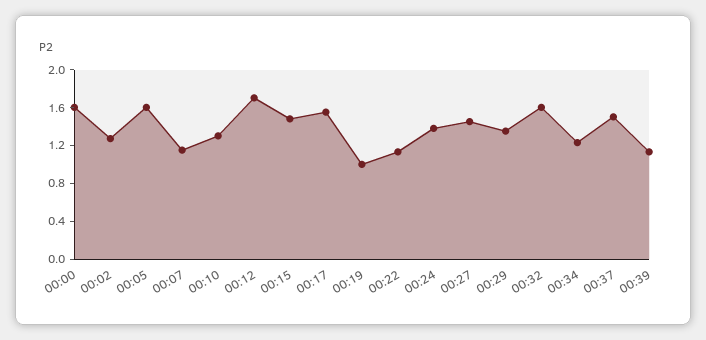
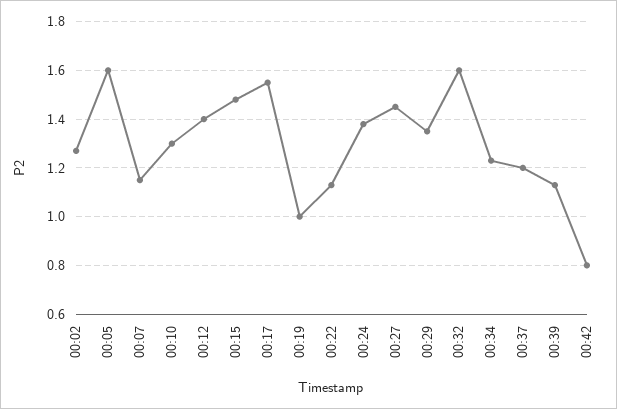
00:00: 1.6 -> none
00:12: 1.7 -> 1.4
00:37: 1.5 -> 1.2
00:42: none -> 0.8

